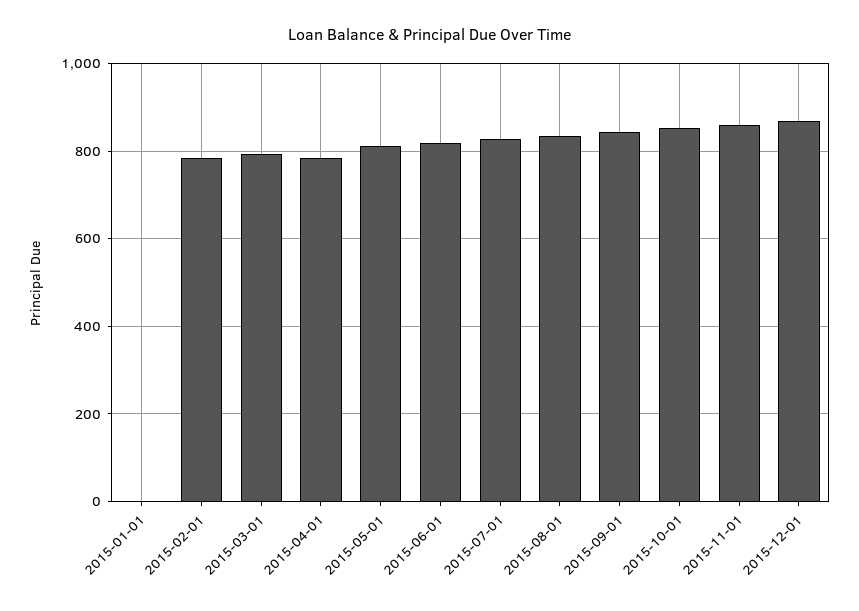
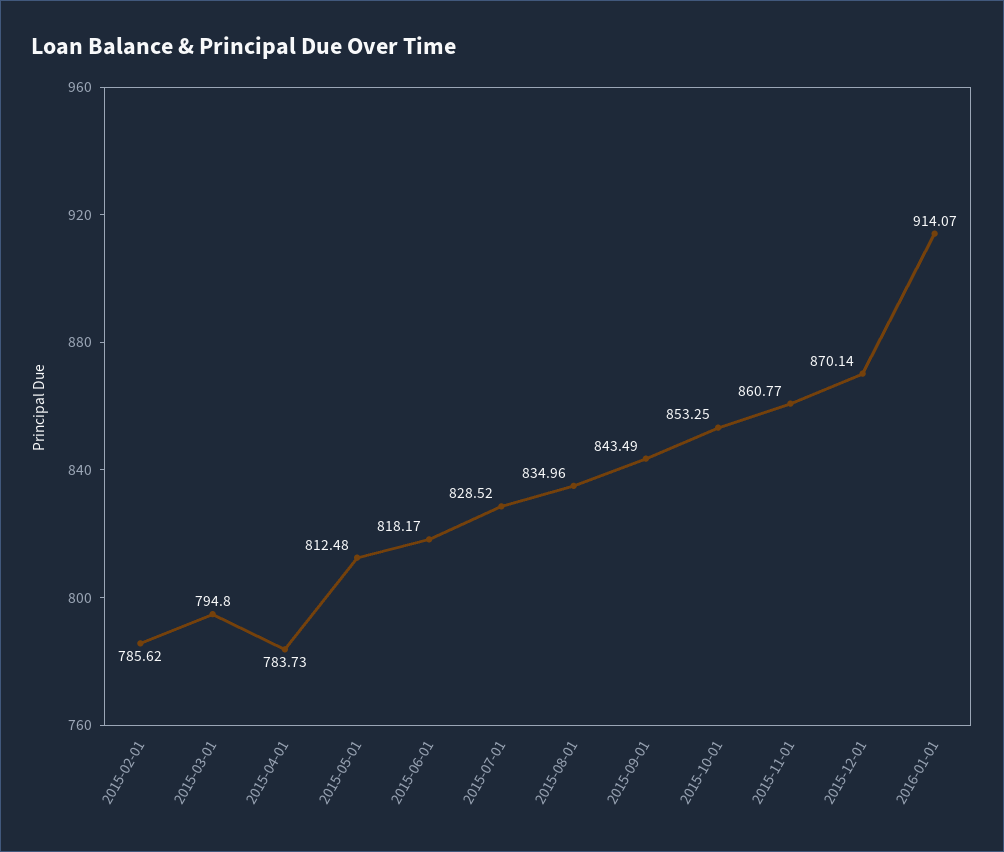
2015-01-01: 0 -> none
2016-01-01: none -> 914.07

